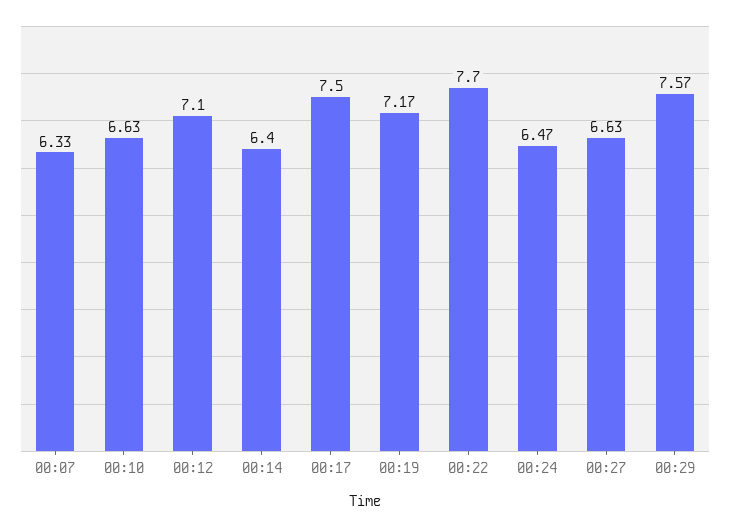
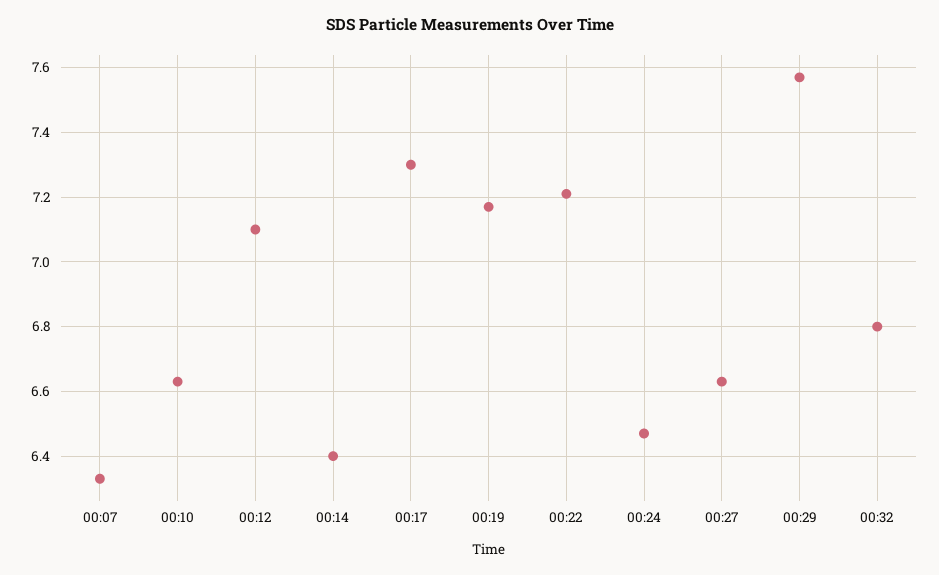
00:17: 7.5 -> 7.3
00:22: 7.7 -> 7.2
00:32: none -> 6.8

